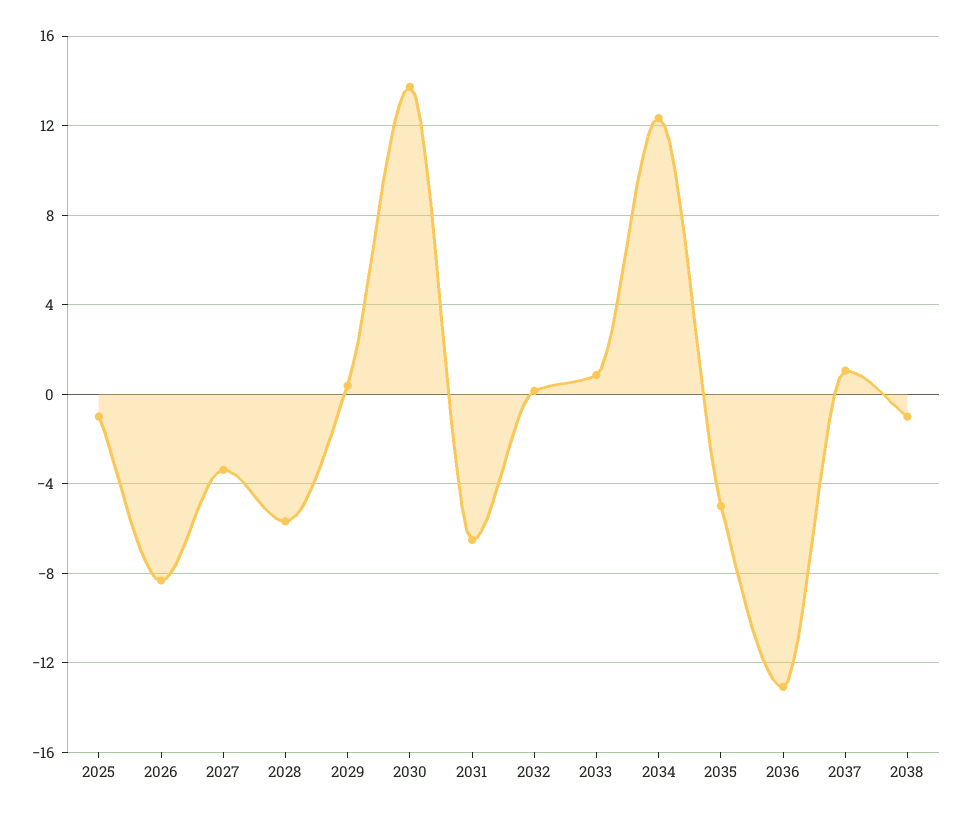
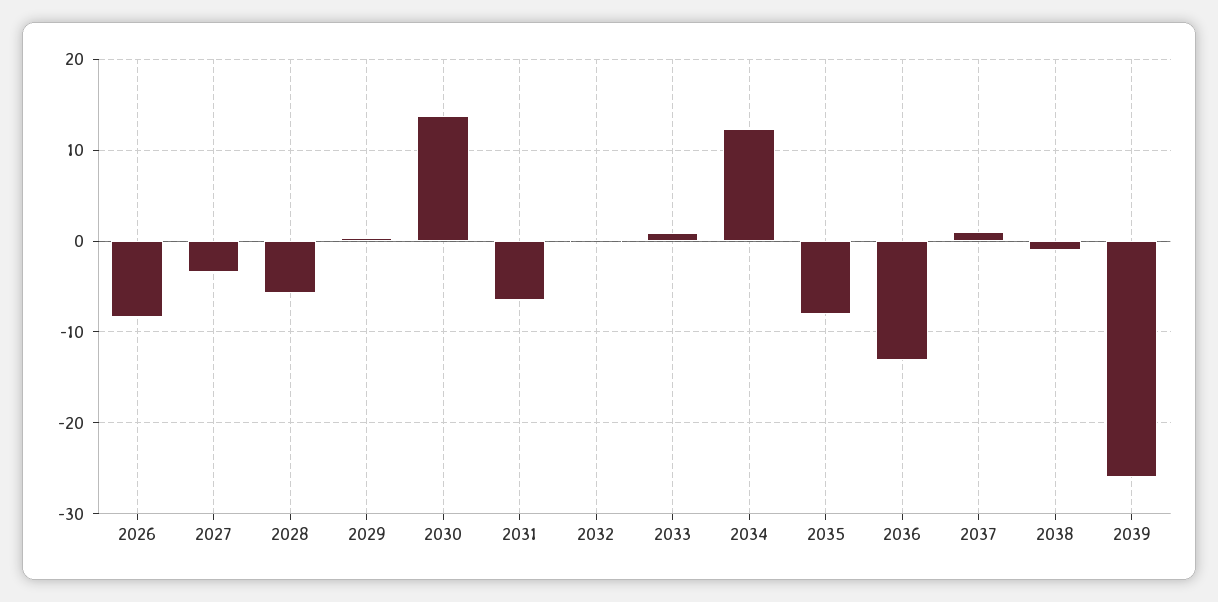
2025: -1 -> none
2035: -5 -> -8
2039: none -> -26

